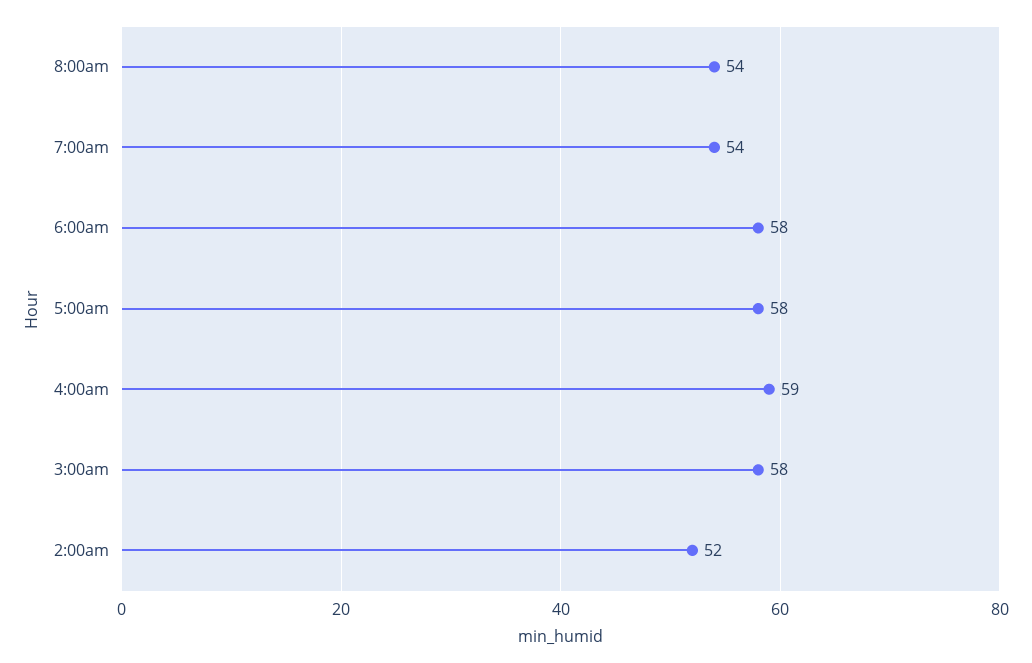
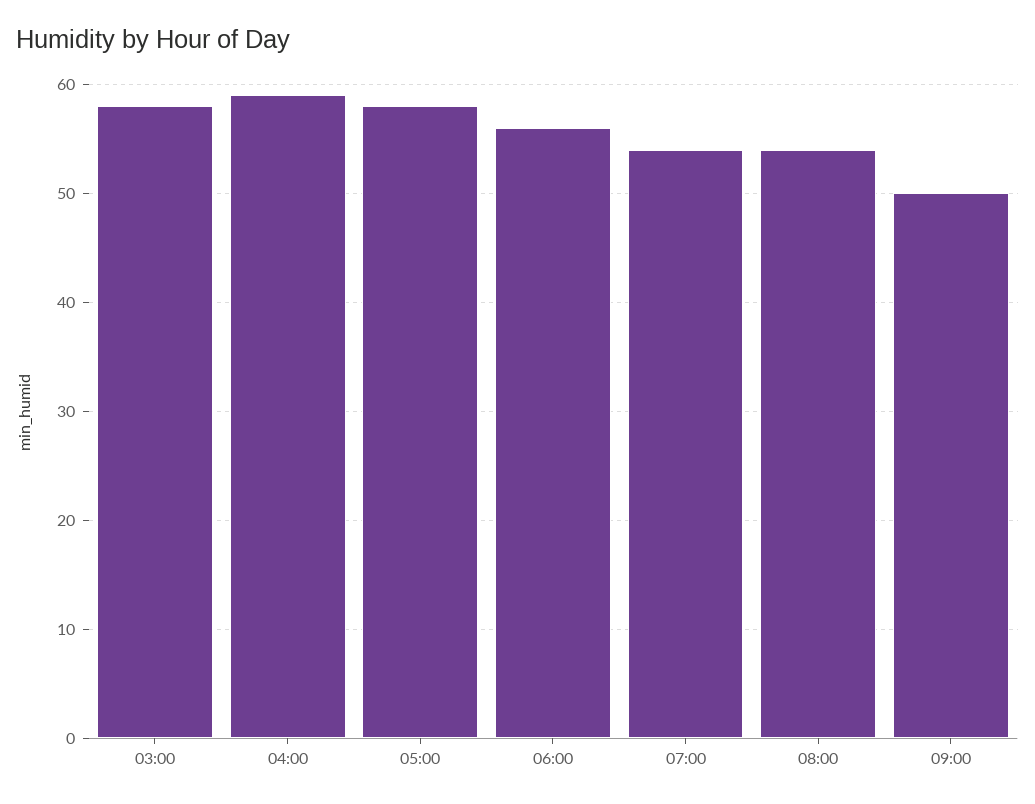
6:00am: 58 -> 56
2:00am: 52 -> none
09:00: none -> 50

